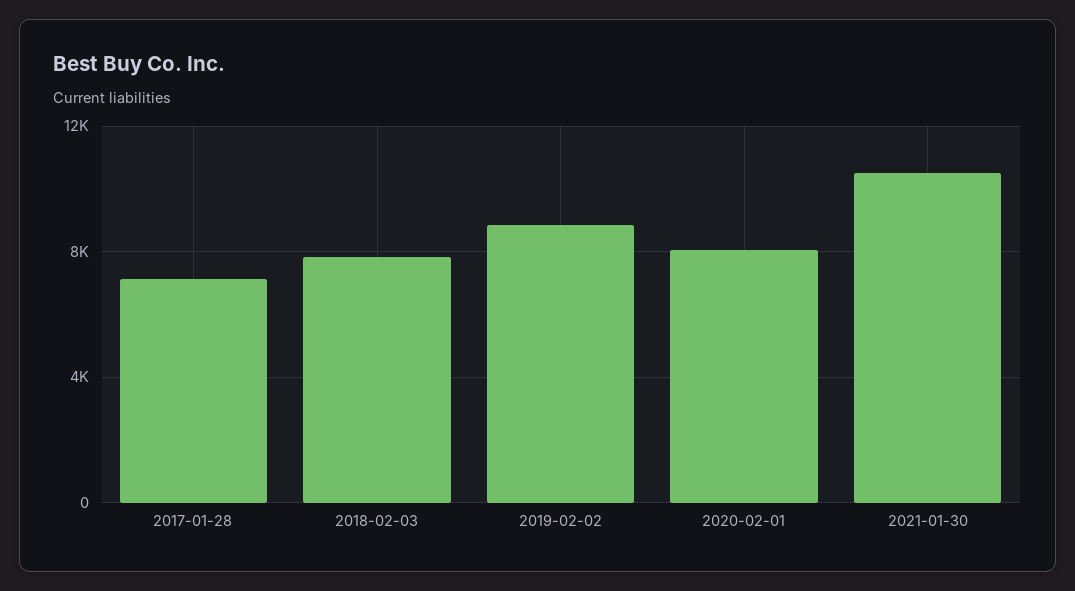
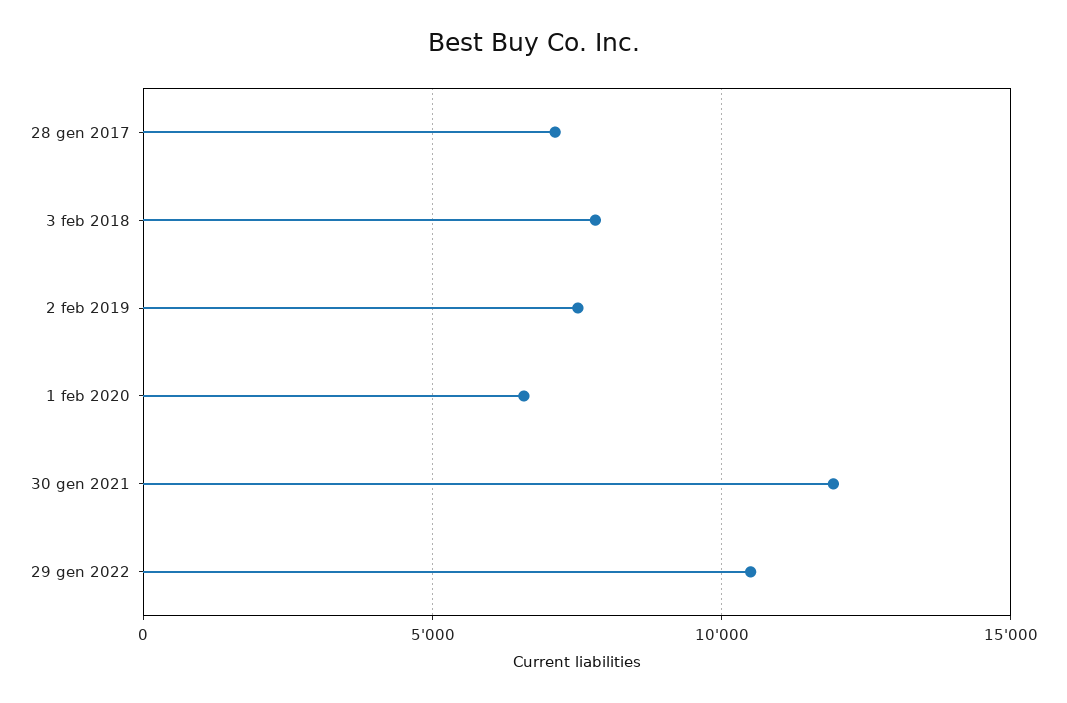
2019-02-02: 9000 -> 7500
2020-02-01: 8000 -> 6500
2021-01-30: 10500 -> 12000
29 gen 2022: none -> 10500

